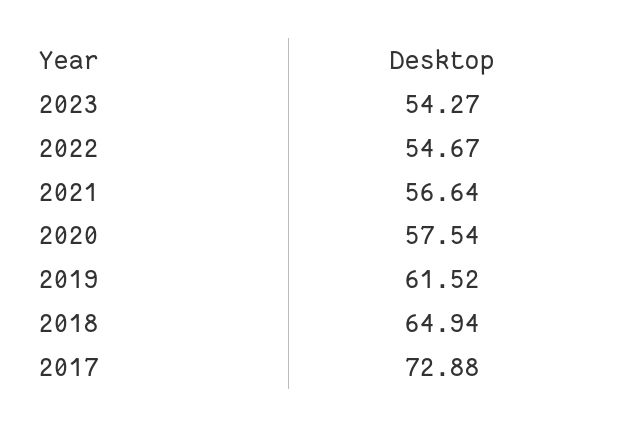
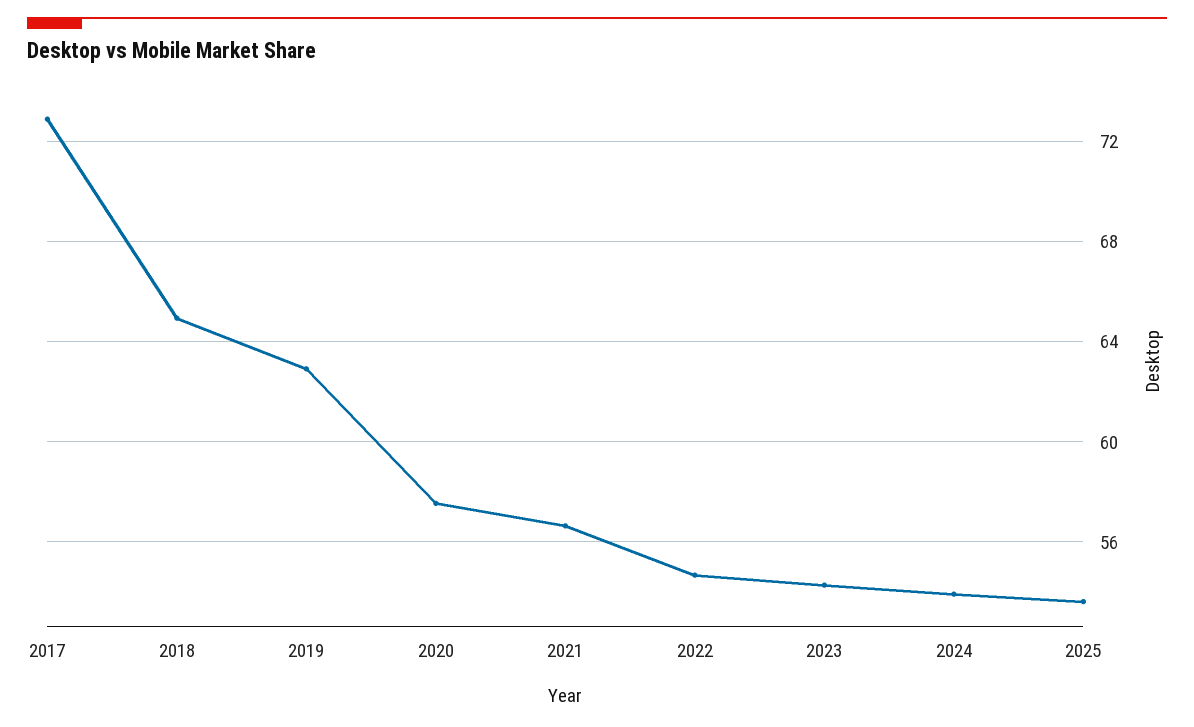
2019: 61.52 -> 63
2024: none -> 54
2025: none -> 53.5

